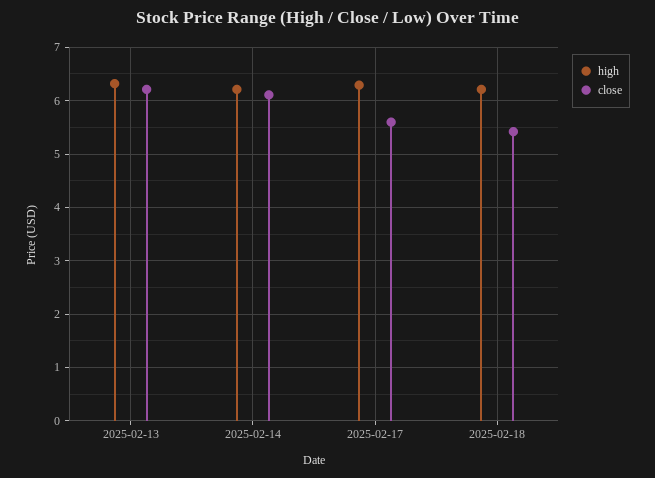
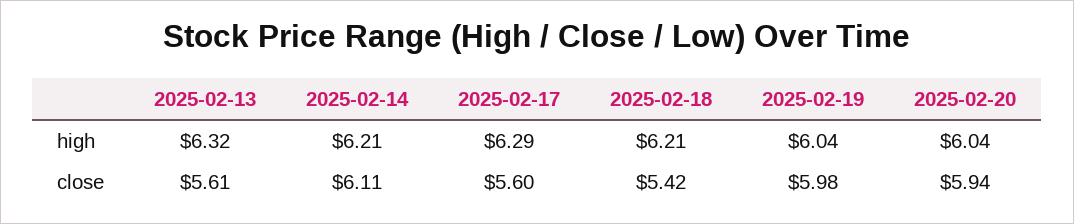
close, 2025-02-13: 6.2 -> 5.61
high, 2025-02-19: none -> 6.04
high, 2025-02-20: none -> 6.04
close, 2025-02-19: none -> 5.98
close, 2025-02-20: none -> 5.94

